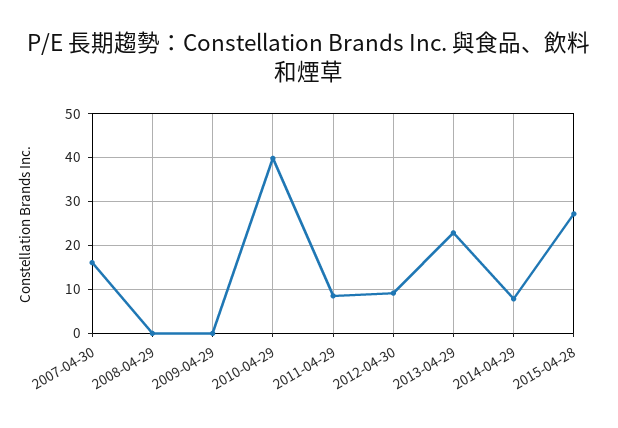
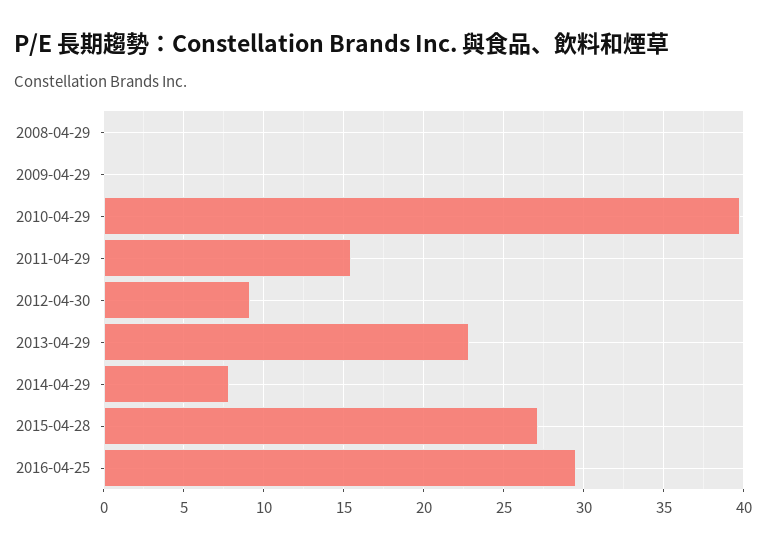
2007-04-30: 16 -> none
2011-04-29: 8 -> 15.5
2016-04-25: none -> 29.5

